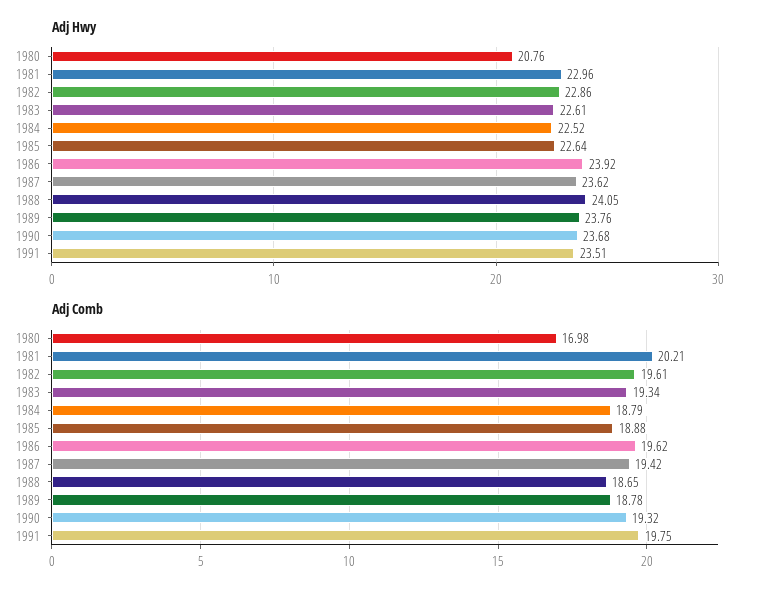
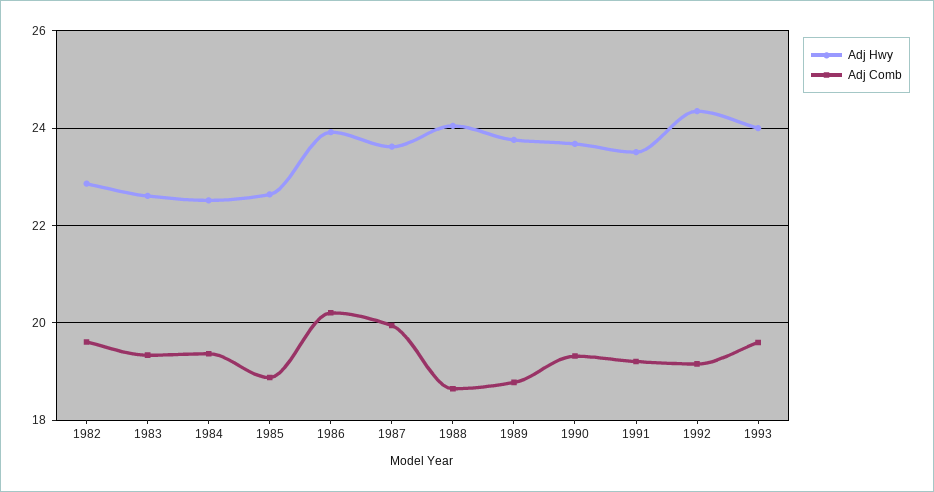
Adj Hwy, 1980: 20.76 -> none
Adj Hwy, 1981: 22.96 -> none
Adj Comb, 1980: 16.98 -> none
Adj Comb, 1981: 20.21 -> none
Adj Comb, 1984: 18.79 -> 19.4
Adj Comb, 1986: 19.62 -> 20.2
Adj Comb, 1987: 19.42 -> 20
Adj Comb, 1991: 19.75 -> 19.2
Adj Hwy, 1992: none -> 24.4
Adj Comb, 1992: none -> 19.2
Adj Hwy, 1993: none -> 24
Adj Comb, 1993: none -> 19.6

